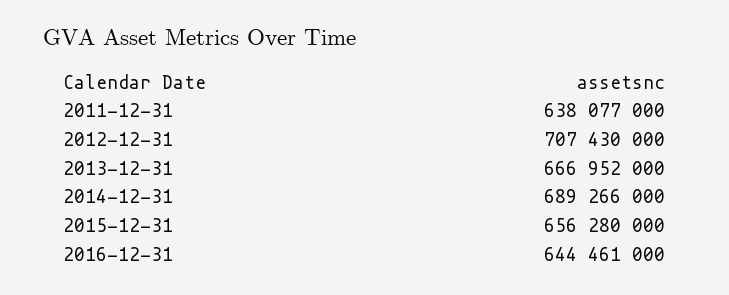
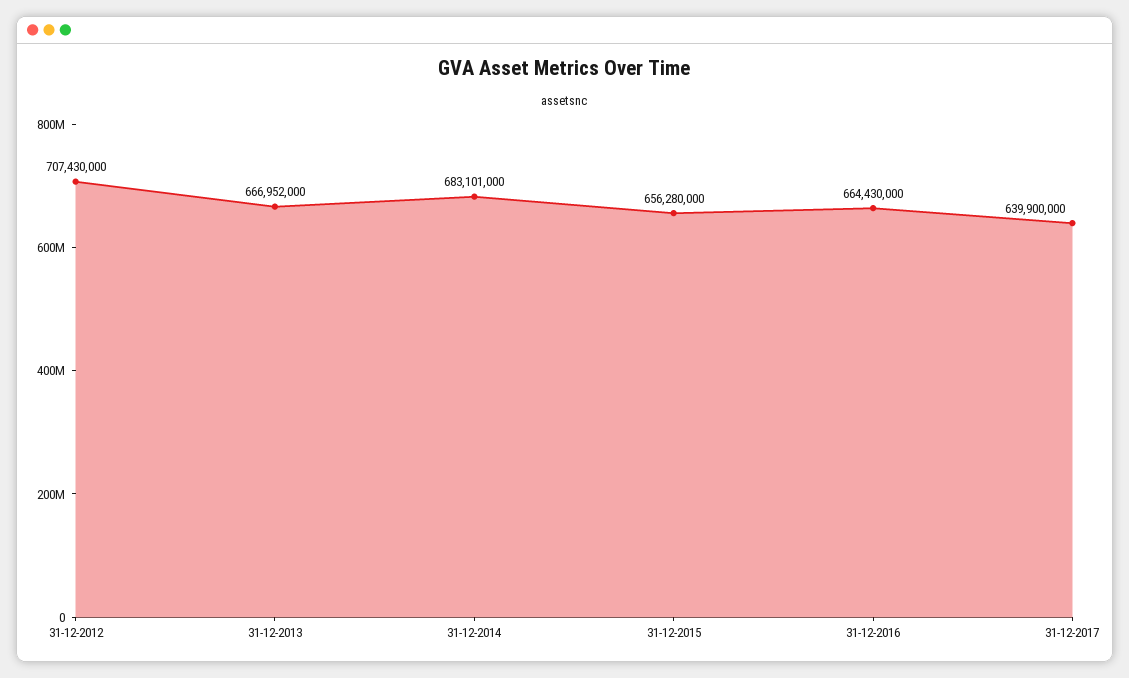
2011-12-31: 638077000 -> none
2014-12-31: 689266000 -> 683101000
2016-12-31: 644461000 -> 664430000
31-12-2017: none -> 639900000

